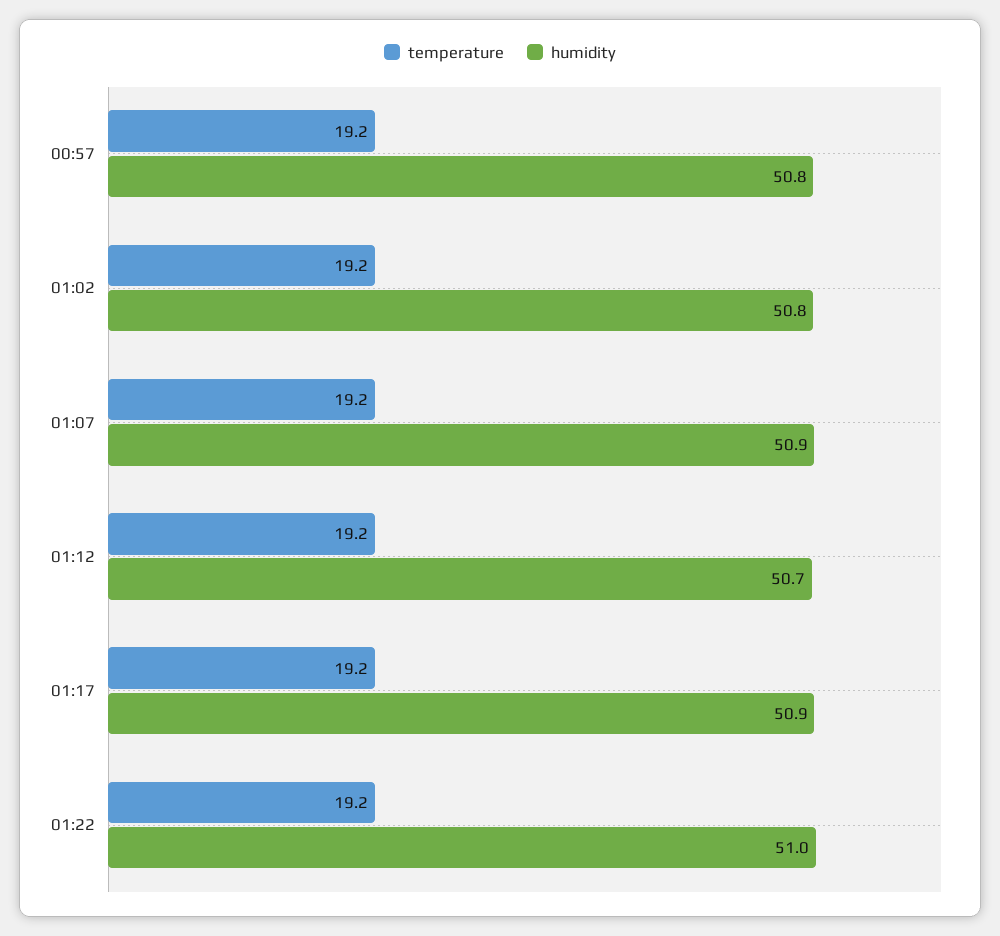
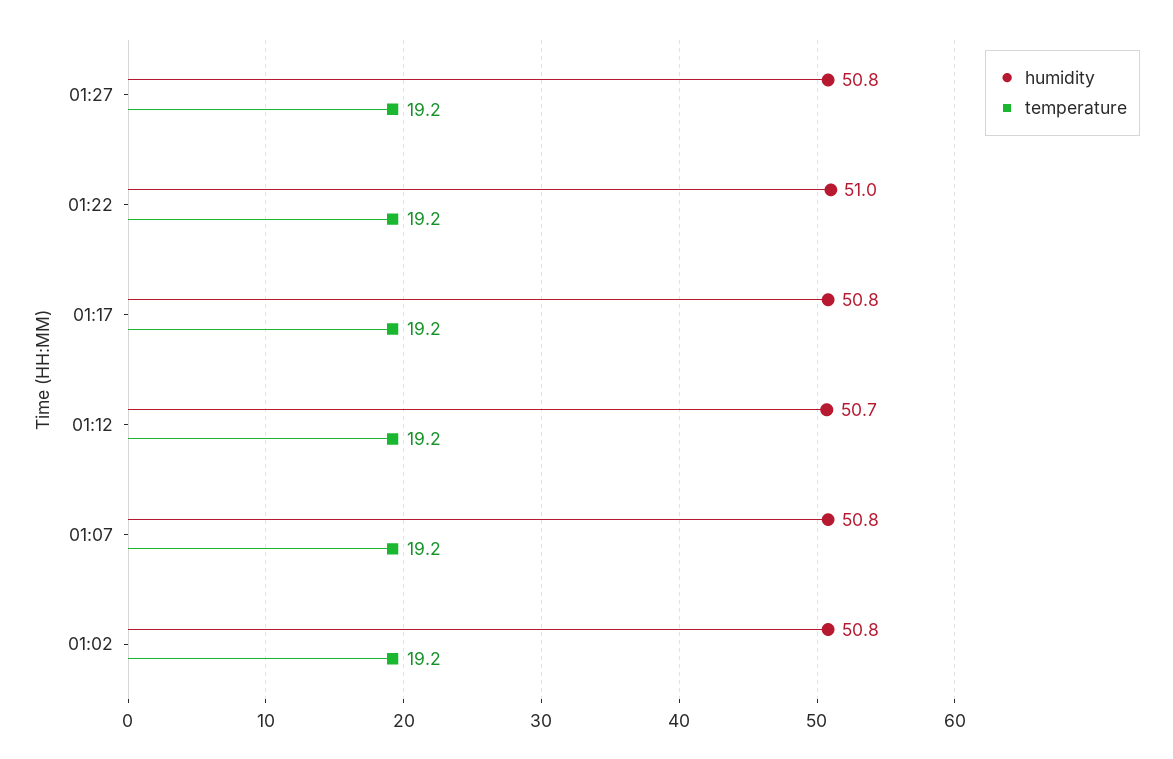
temperature, 00:57: 19.2 -> none
humidity, 00:57: 50.8 -> none
humidity, 01:07: 50.9 -> 50.8
humidity, 01:17: 50.9 -> 50.8
humidity, 01:27: none -> 50.8
temperature, 01:27: none -> 19.2

